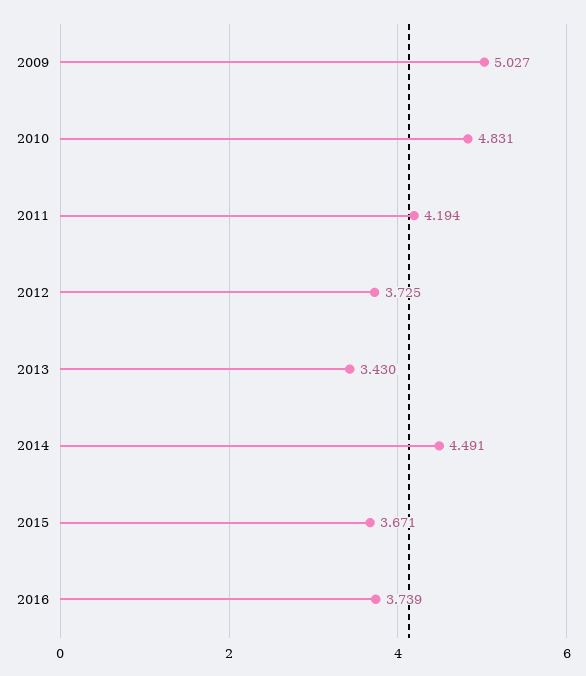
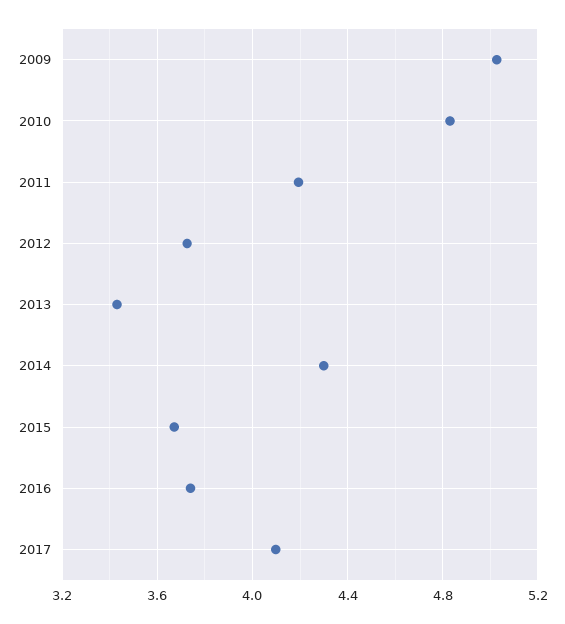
2014: 4.491 -> 4.3
2017: none -> 4.1

